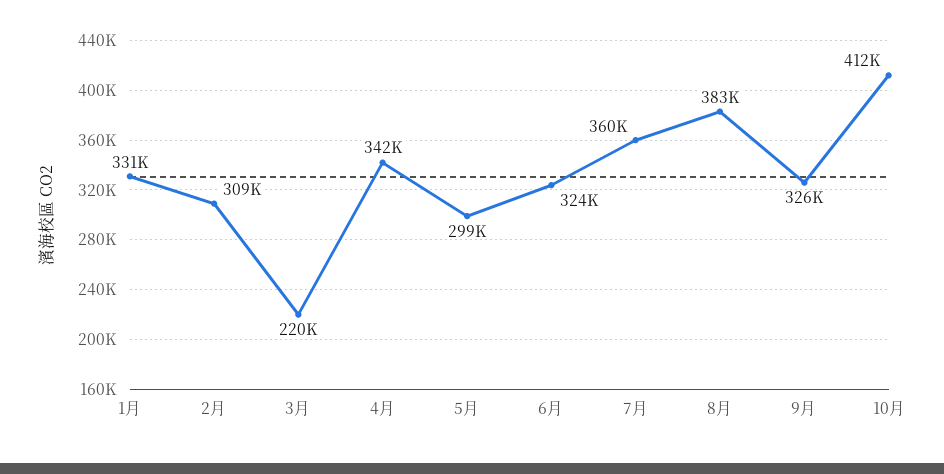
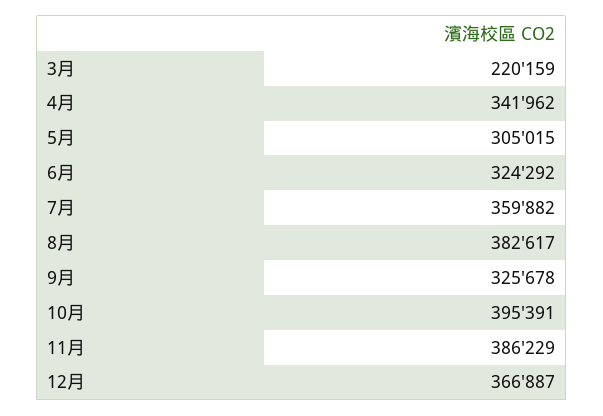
1月: 331000 -> none
2月: 309000 -> none
5月: 299000 -> 305015
10月: 412000 -> 395391
11月: none -> 386229
12月: none -> 366887

